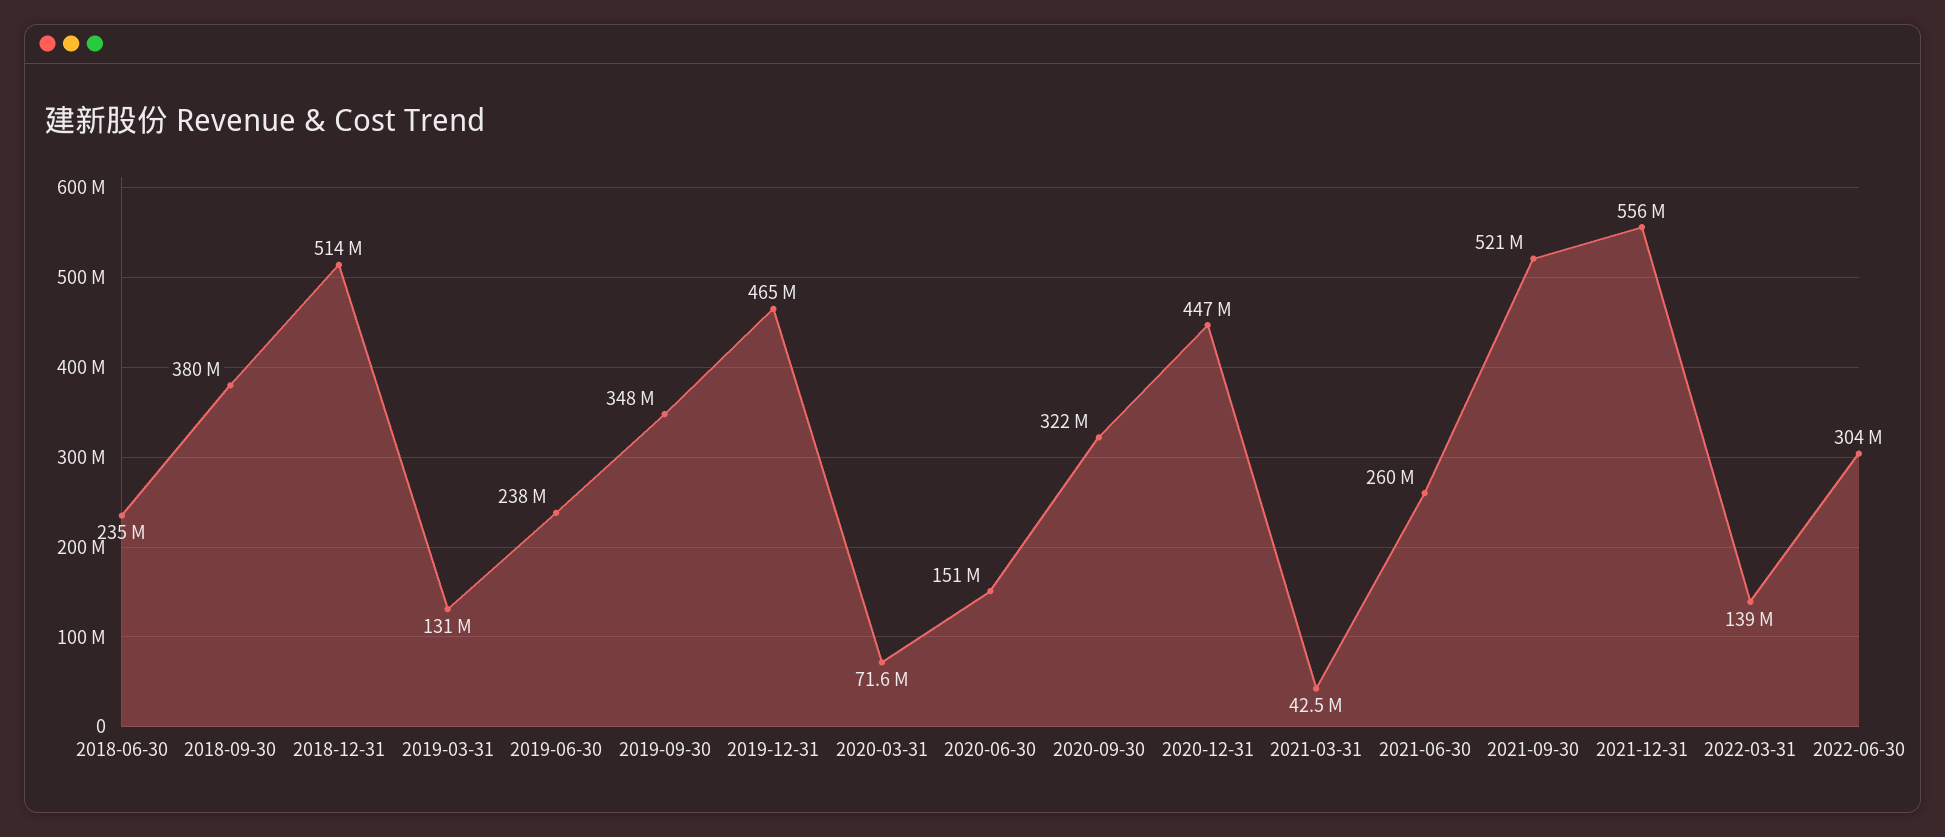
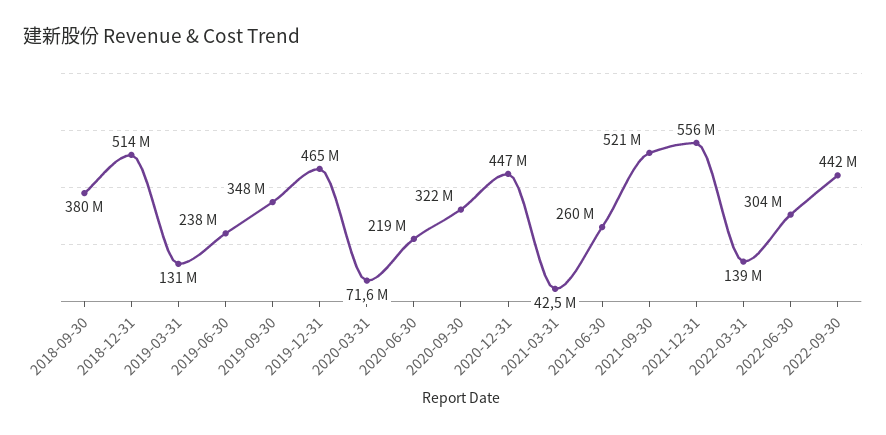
2018-06-30: 235000000 -> none
2020-06-30: 151000000 -> 219000000
2022-09-30: none -> 442000000

